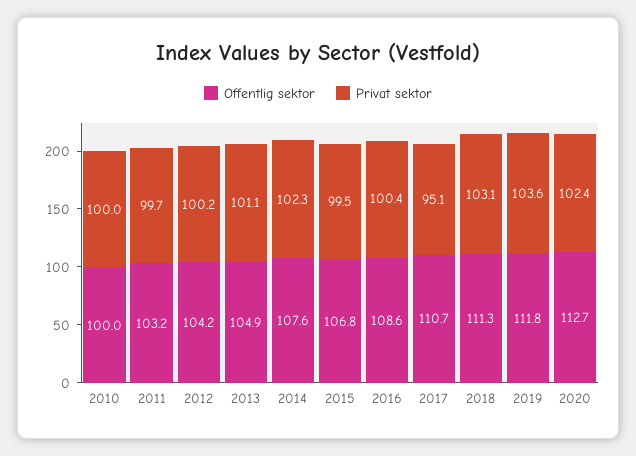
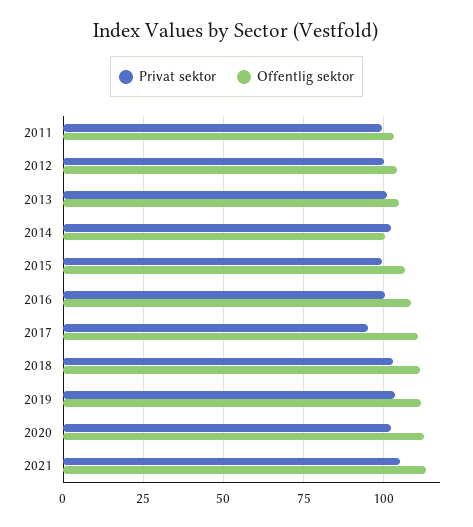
Offentlig sektor, 2010: 100 -> none
Privat sektor, 2010: 100 -> none
Offentlig sektor, 2014: 107.6 -> 100
Privat sektor, 2021: none -> 105
Offentlig sektor, 2021: none -> 112.5

